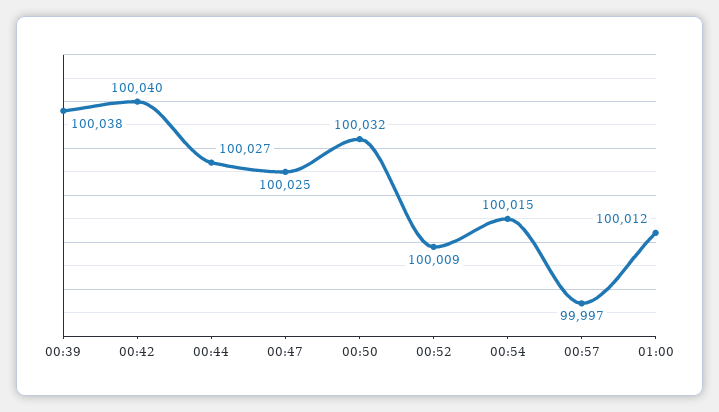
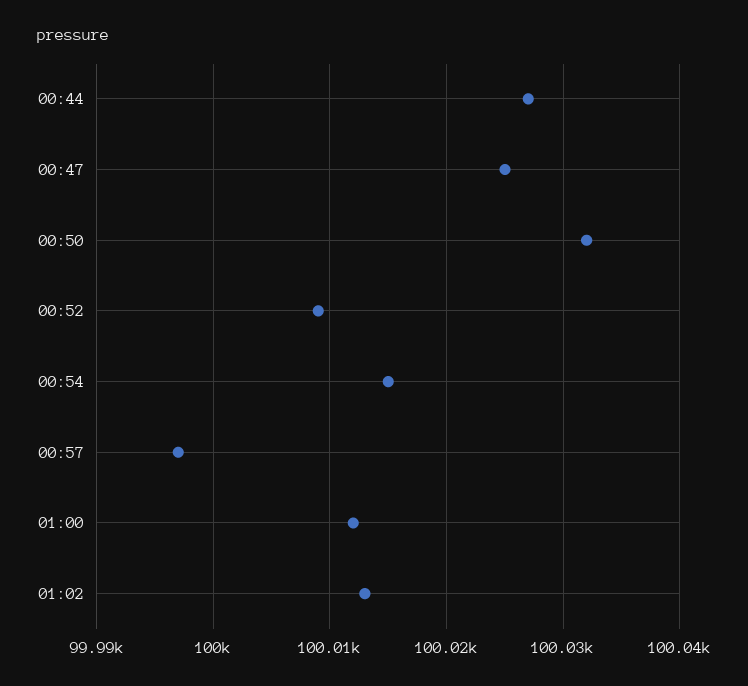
00:39: 100038 -> none
00:42: 100040 -> none
01:02: none -> 100013

